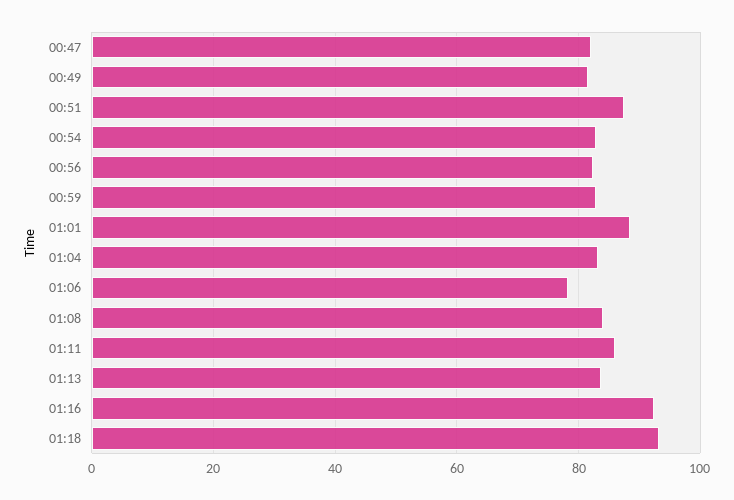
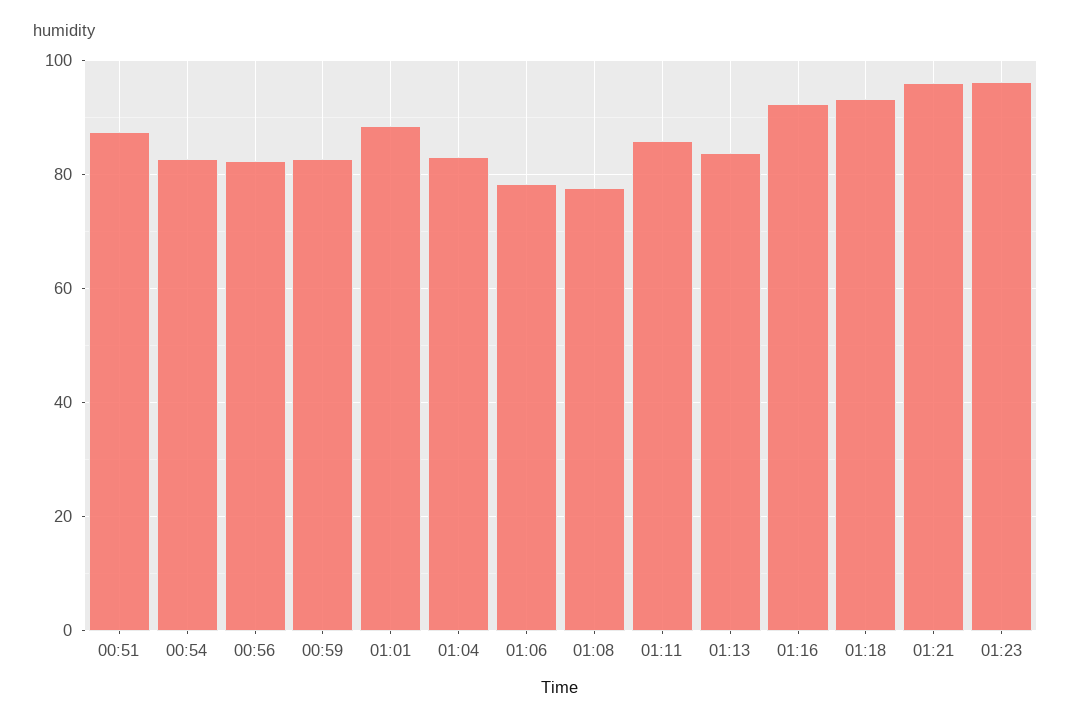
00:47: 82 -> none
00:49: 82 -> none
01:08: 84 -> 78
01:21: none -> 96
01:23: none -> 96

